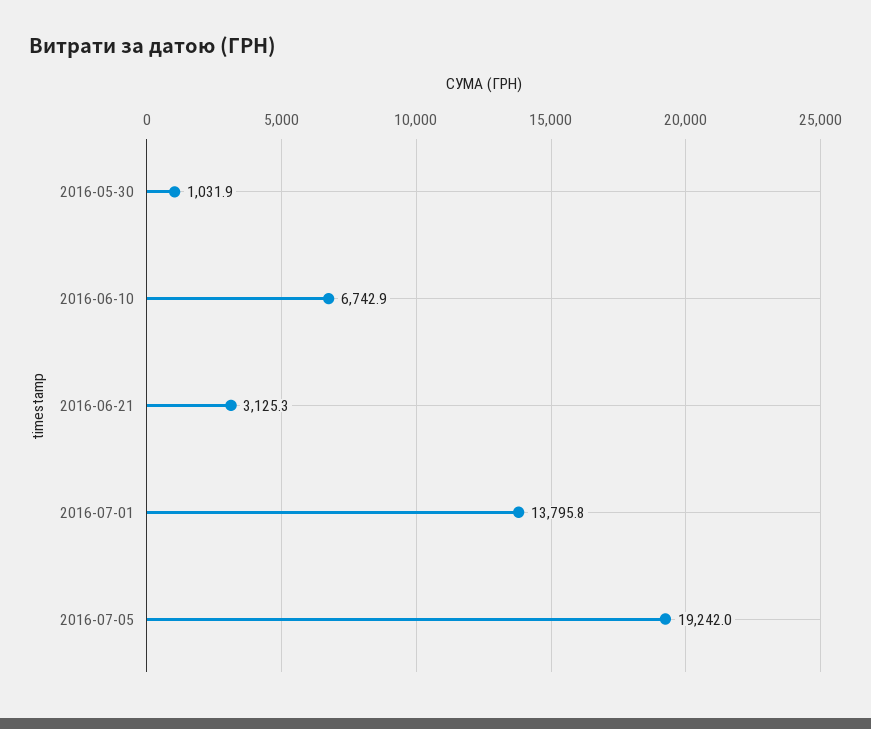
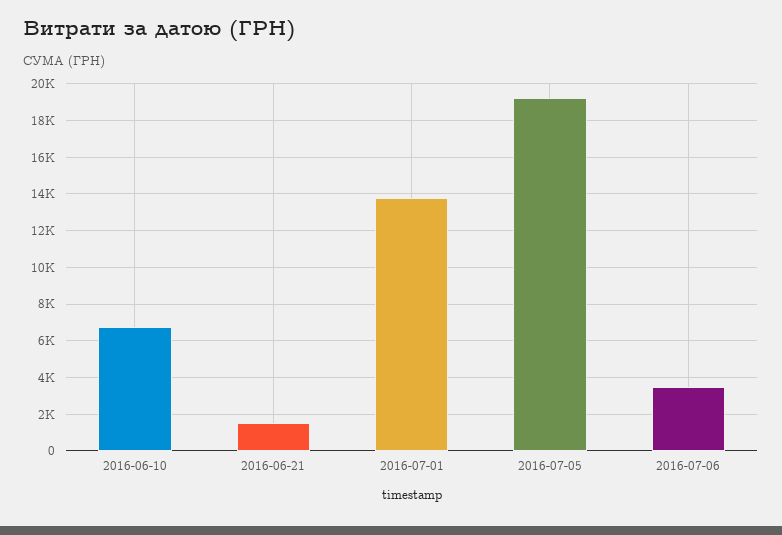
2016-05-30: 1031.9 -> none
2016-06-21: 3125.3 -> 1500
2016-07-06: none -> 3500

